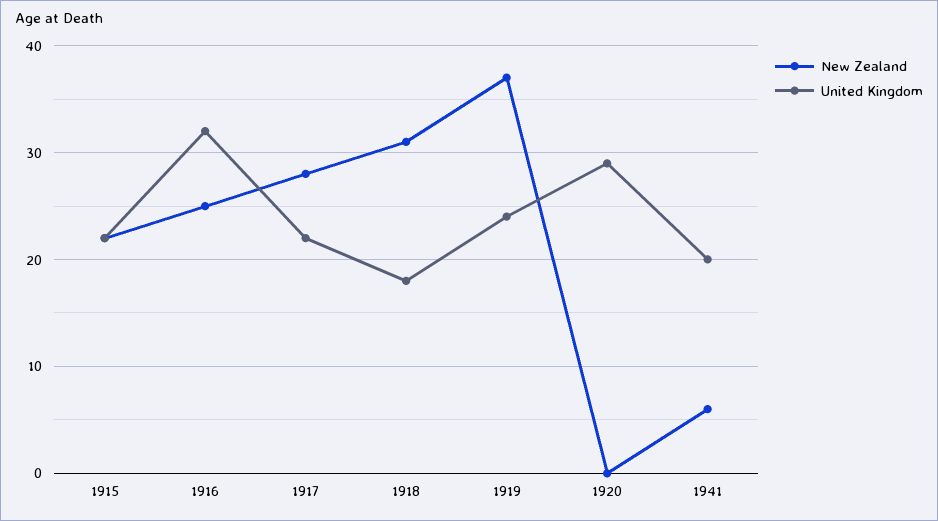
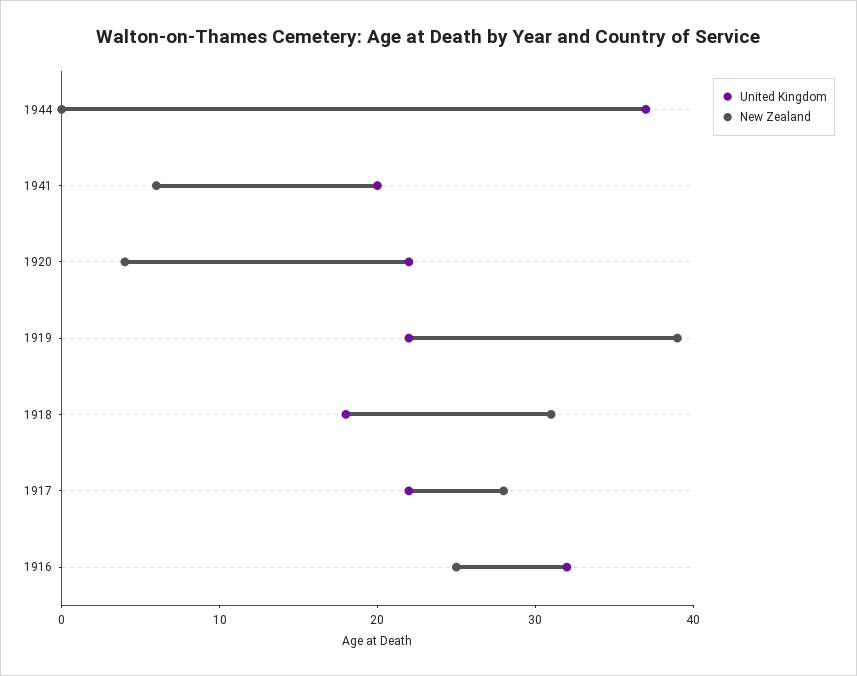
New Zealand, 1915: 22 -> none
United Kingdom, 1915: 22 -> none
New Zealand, 1919: 37 -> 39
United Kingdom, 1919: 24 -> 22
New Zealand, 1920: 0 -> 4
United Kingdom, 1920: 29 -> 22
United Kingdom, 1944: none -> 37
New Zealand, 1944: none -> 0

